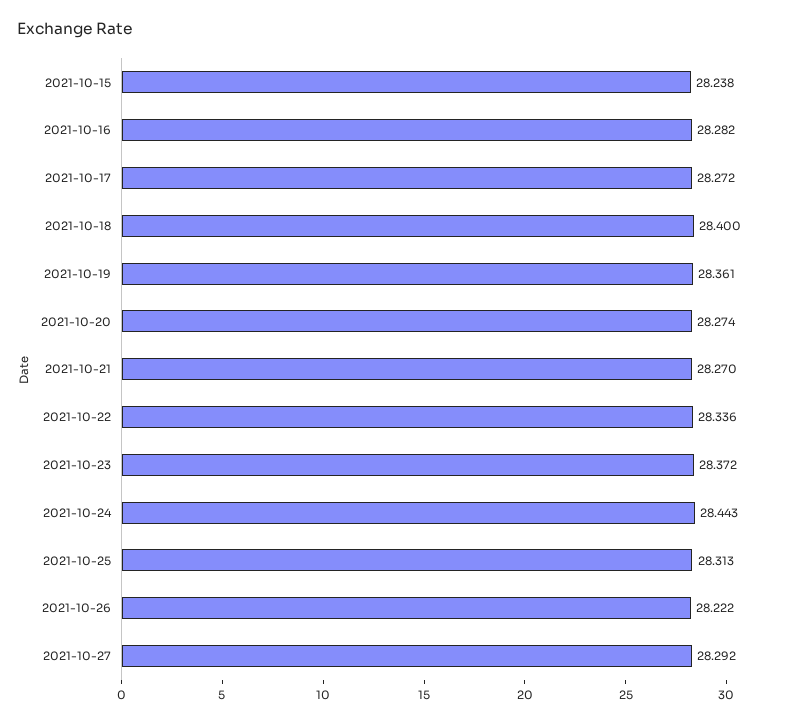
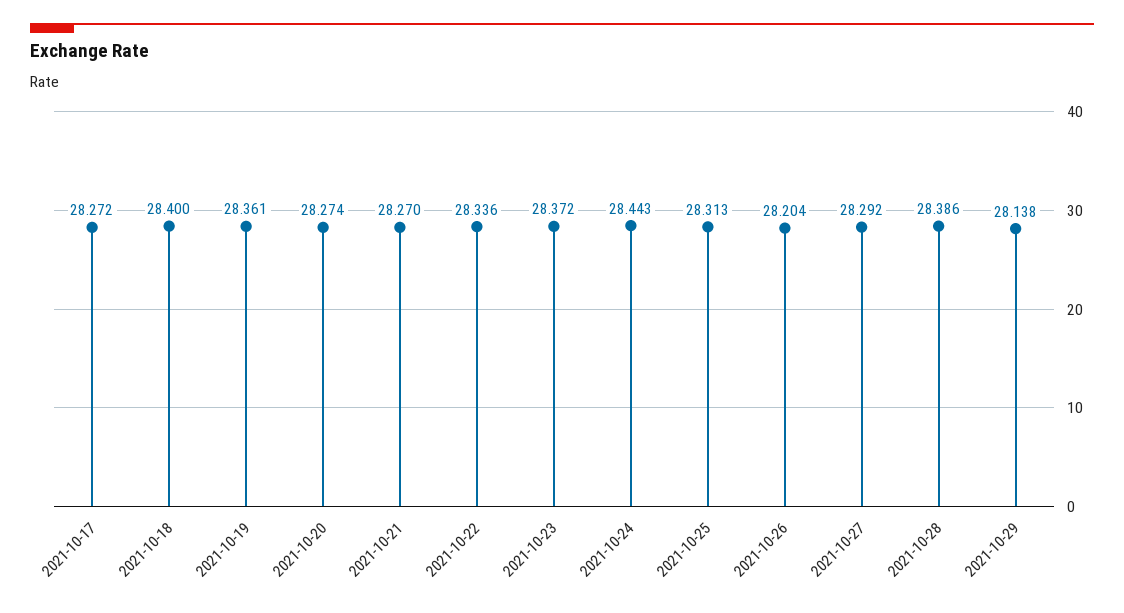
2021-10-15: 28.238 -> none
2021-10-16: 28.282 -> none
2021-10-26: 28.222 -> 28.204
2021-10-28: none -> 28.386
2021-10-29: none -> 28.138

